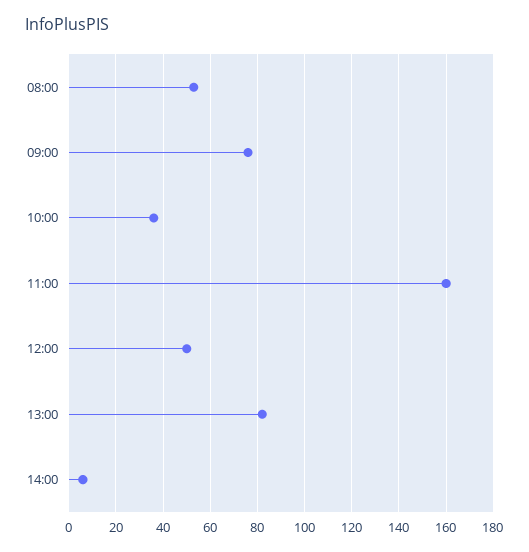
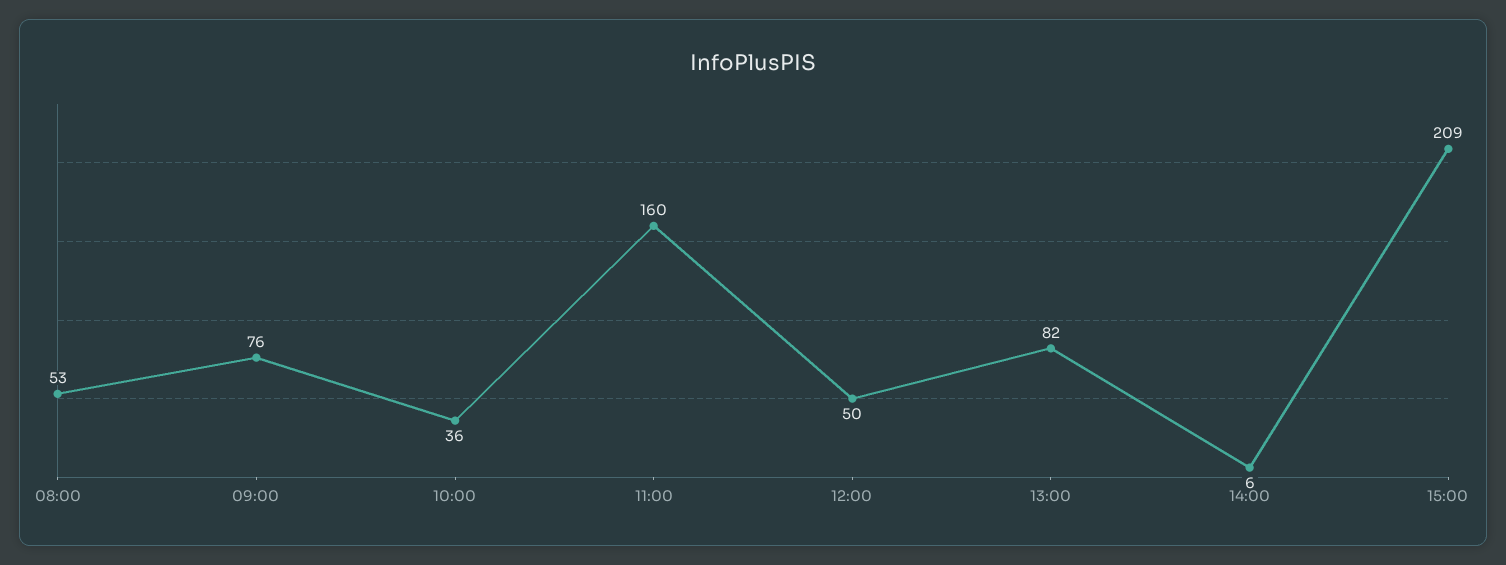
15:00: none -> 209

